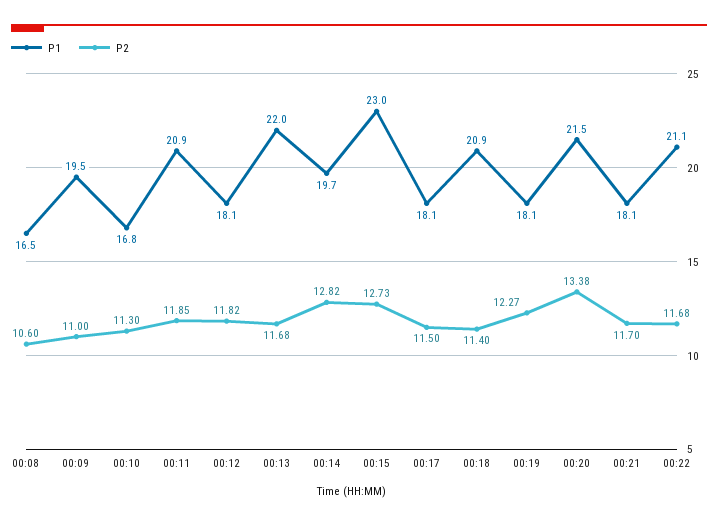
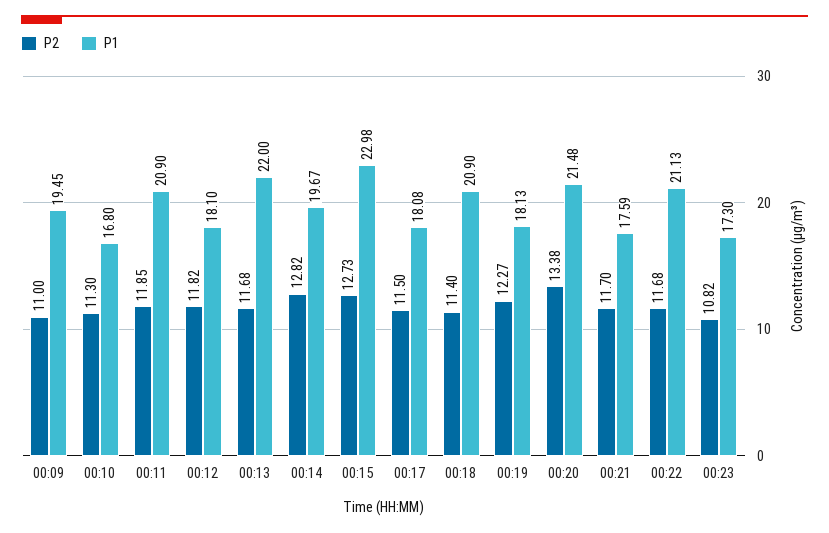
P1, 00:08: 16.5 -> none
P2, 00:08: 10.6 -> none
P1, 00:21: 18.1 -> 17.59
P2, 00:23: none -> 10.82
P1, 00:23: none -> 17.3

